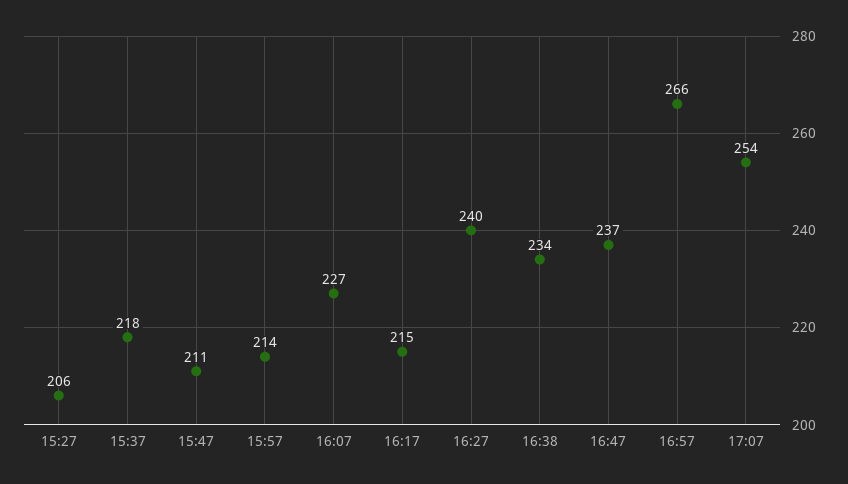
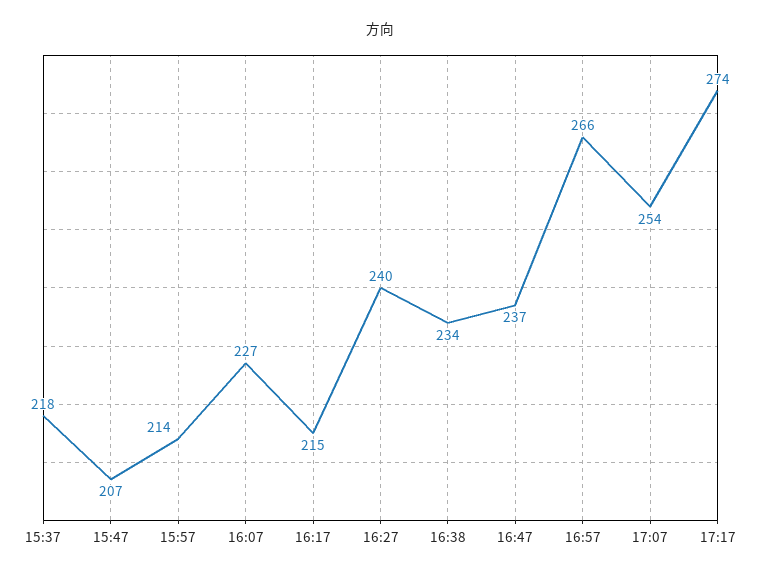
15:27: 206 -> none
15:47: 211 -> 207
17:17: none -> 274

